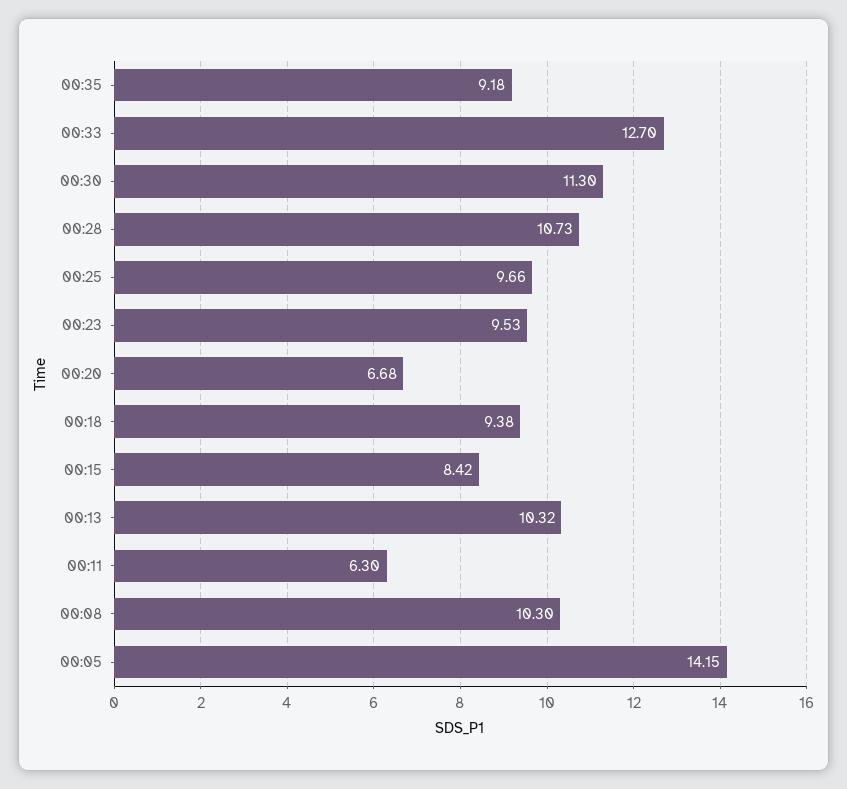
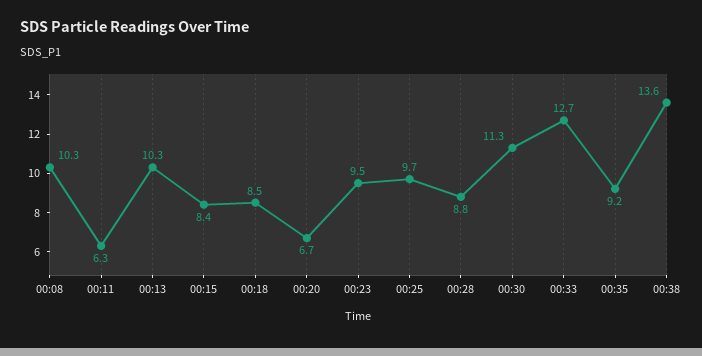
00:28: 10.73 -> 8.8
00:18: 9.38 -> 8.5
00:05: 14.15 -> none
00:38: none -> 13.6

